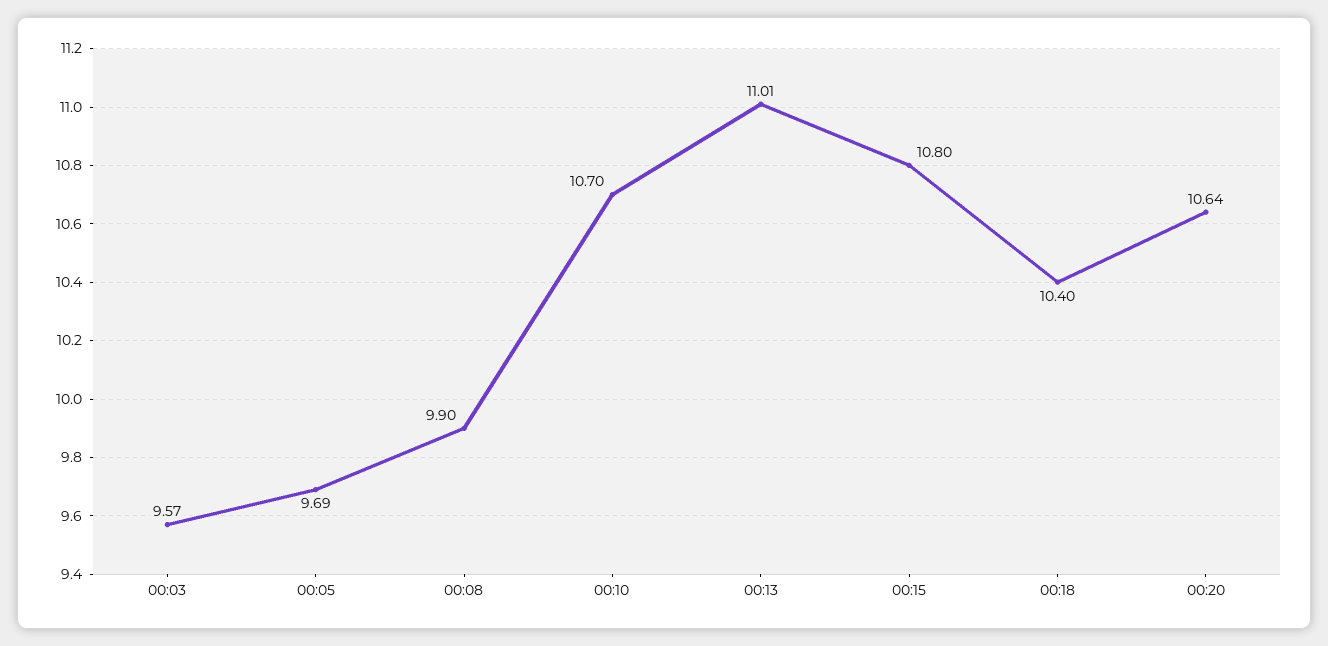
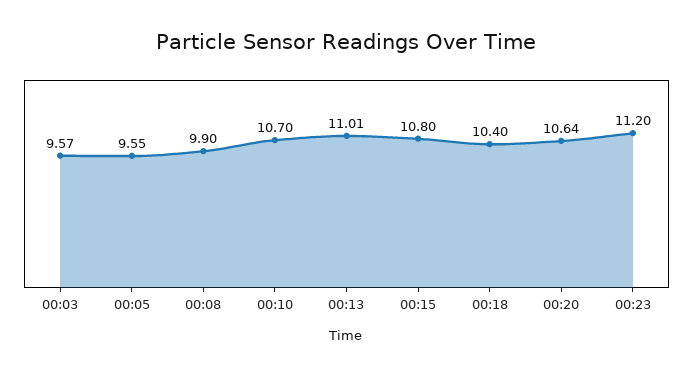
00:05: 9.69 -> 9.55
00:23: none -> 11.2

